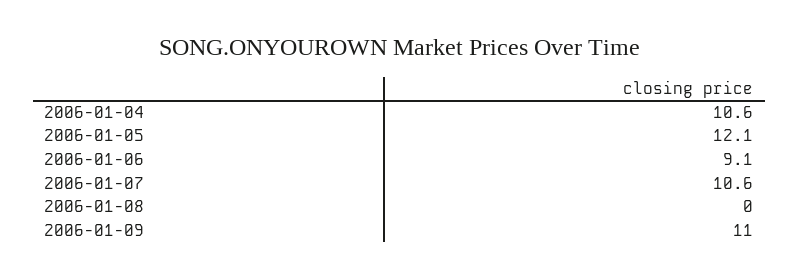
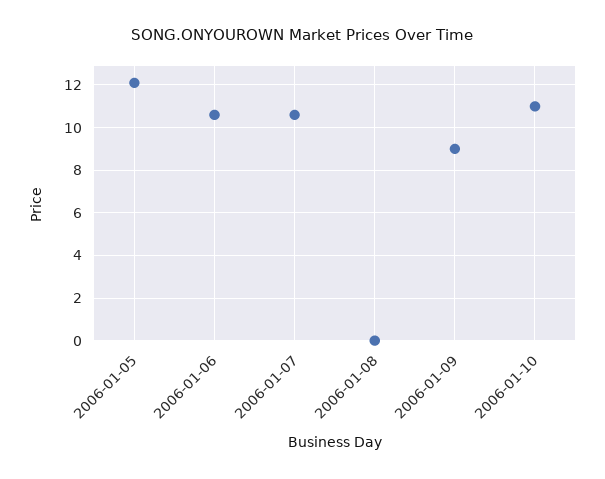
2006-01-04: 10.6 -> none
2006-01-06: 9.1 -> 10.5
2006-01-09: 11 -> 9
2006-01-10: none -> 11

